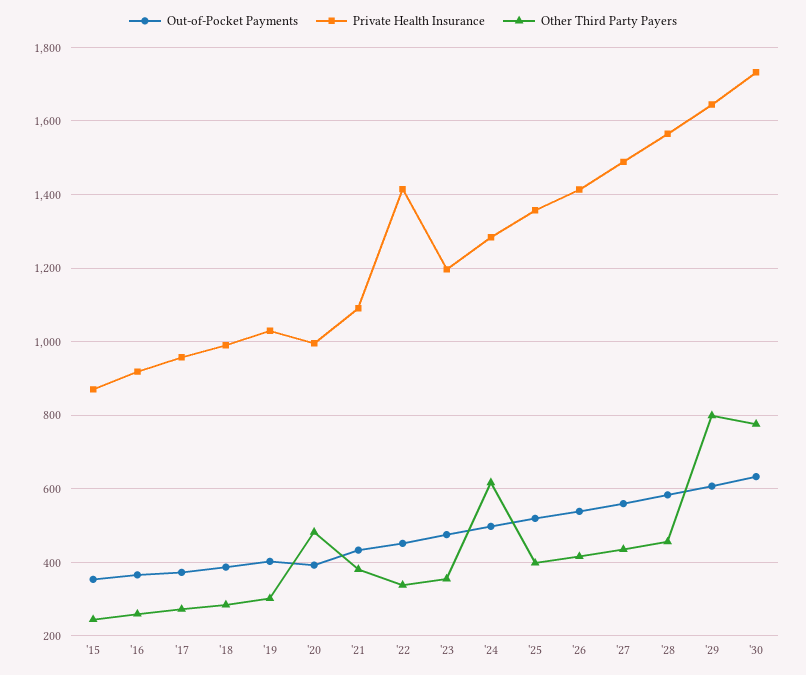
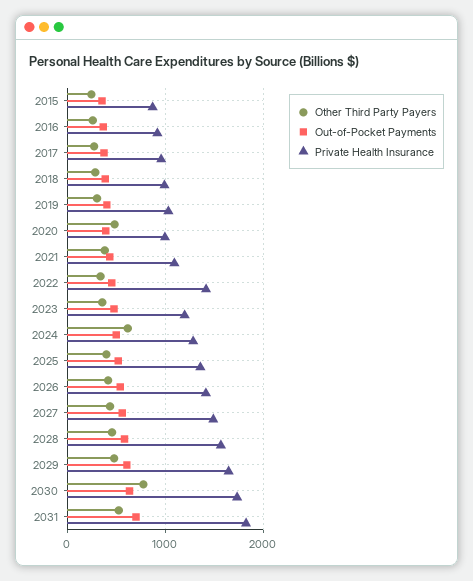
Other Third Party Payers, '29: 800 -> 500
Other Third Party Payers, 2031: none -> 500
Out-of-Pocket Payments, 2031: none -> 700
Private Health Insurance, 2031: none -> 1800

